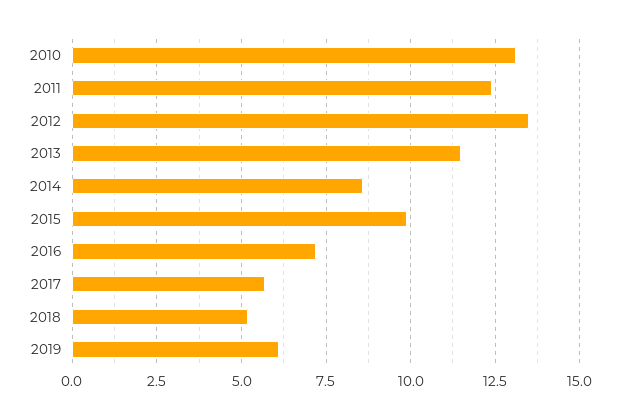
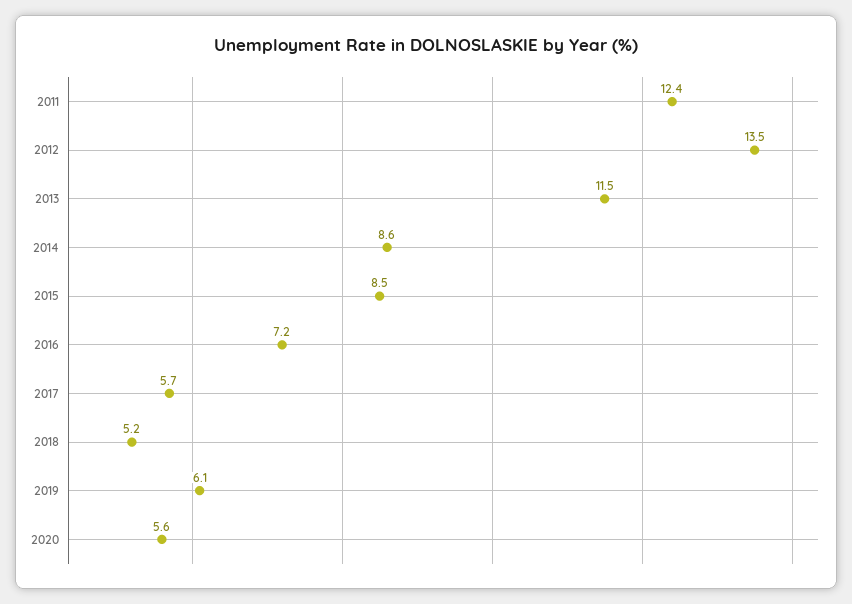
2010: 13 -> none
2015: 10 -> 8.5
2020: none -> 5.6

